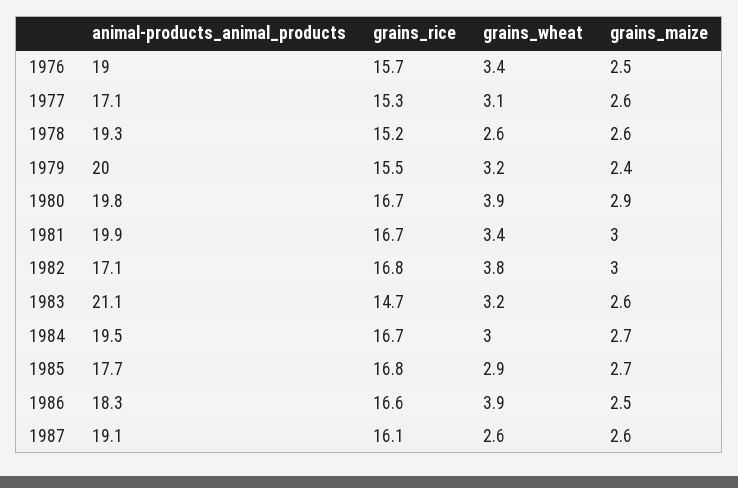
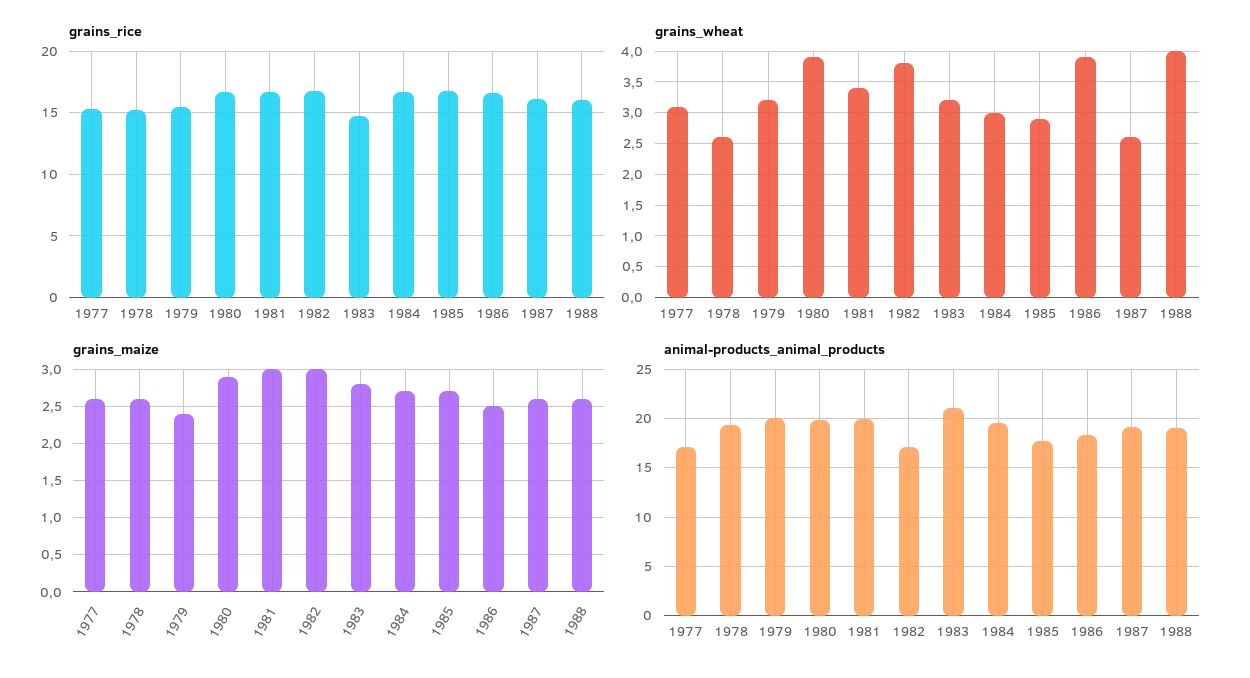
animal-products_animal_products, 1976: 19 -> none
grains_rice, 1976: 15.7 -> none
grains_wheat, 1976: 3.4 -> none
grains_maize, 1976: 2.5 -> none
grains_maize, 1983: 2.6 -> 2.8
grains_rice, 1988: none -> 16
grains_wheat, 1988: none -> 4
grains_maize, 1988: none -> 2.6
animal-products_animal_products, 1988: none -> 19

